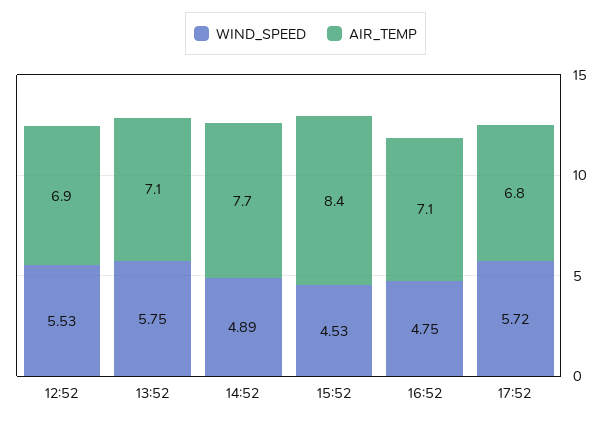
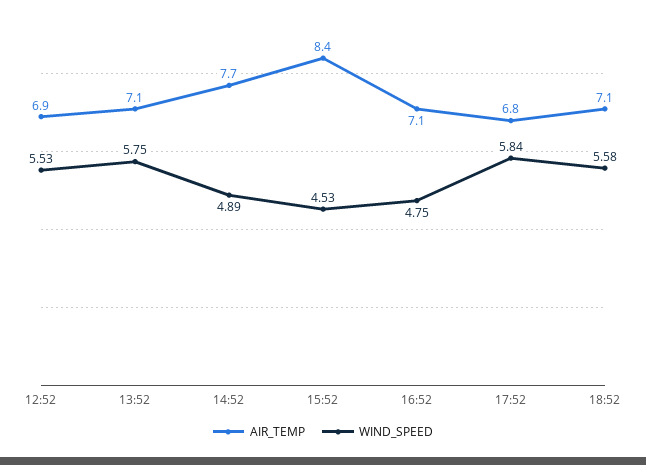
WIND_SPEED, 17:52: 5.72 -> 5.84
AIR_TEMP, 18:52: none -> 7.1
WIND_SPEED, 18:52: none -> 5.58

